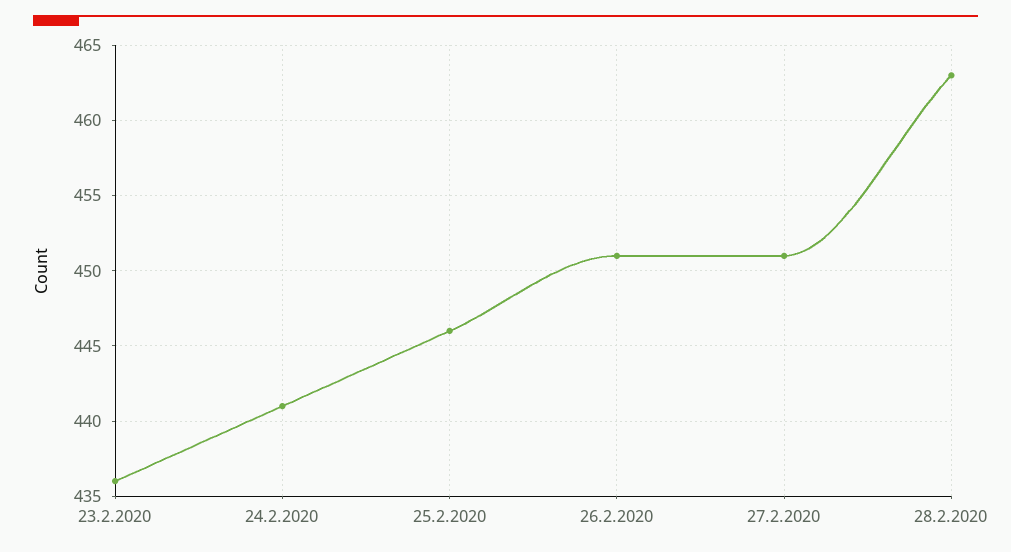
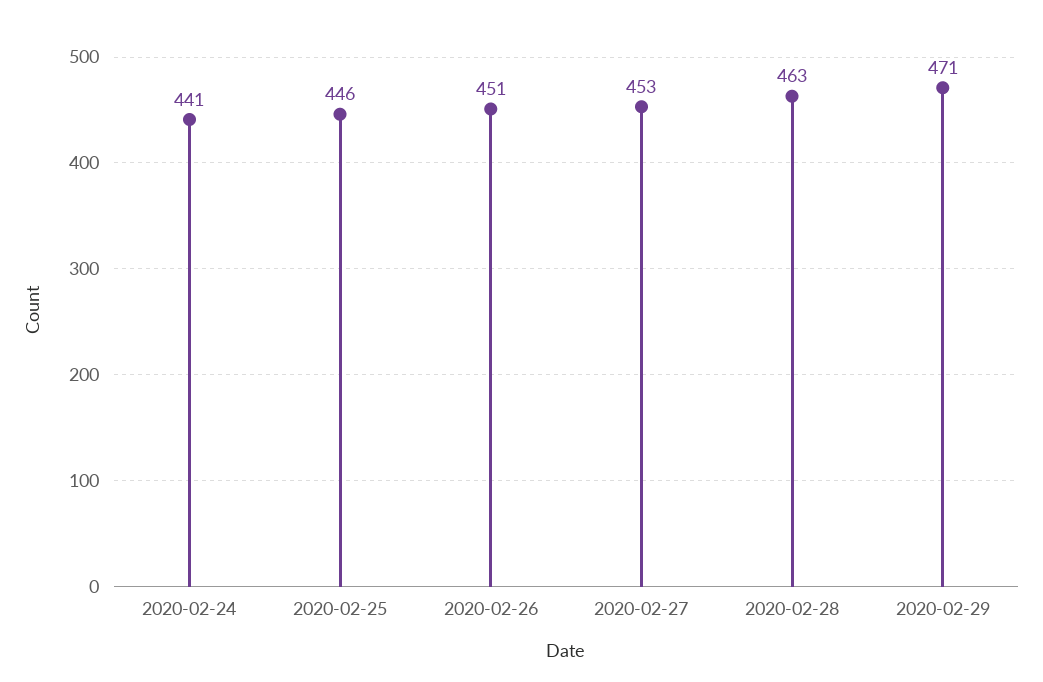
23.2.2020: 436 -> none
27.2.2020: 451 -> 453
2020-02-29: none -> 471

